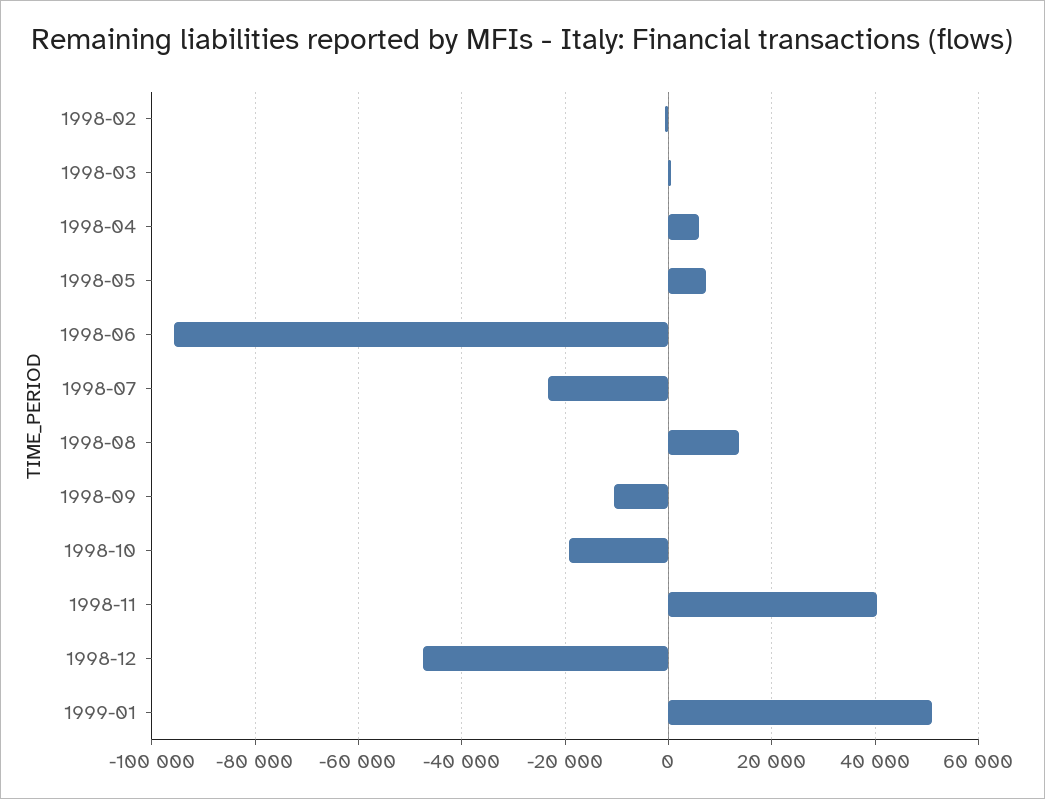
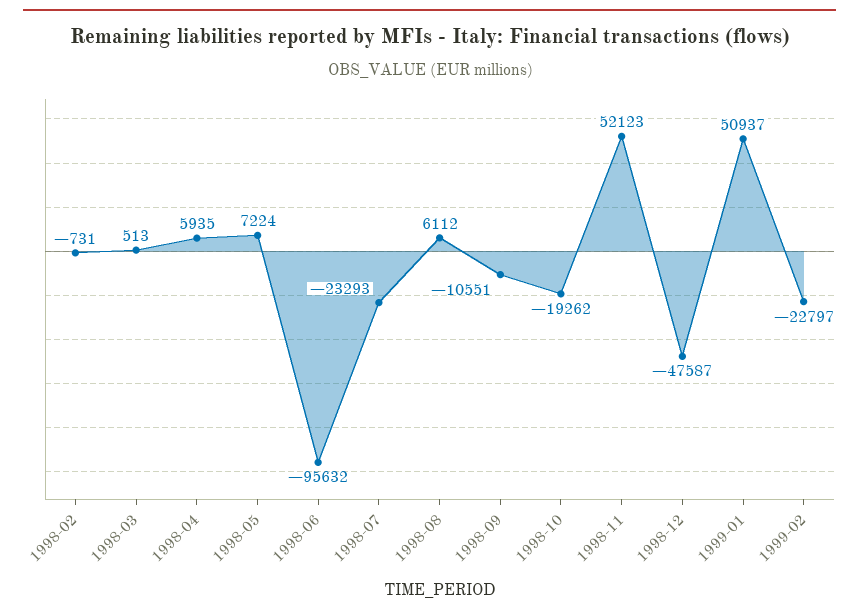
1998-08: 14000 -> 6112
1998-11: 40000 -> 52123
1999-02: none -> -22797

